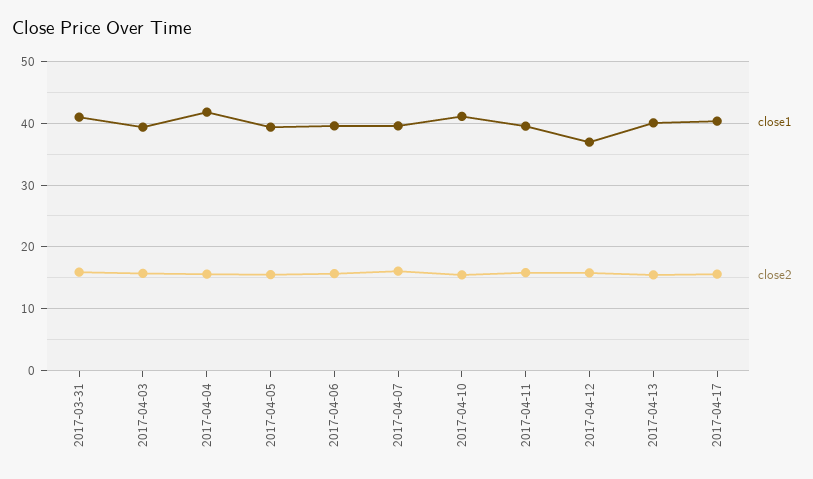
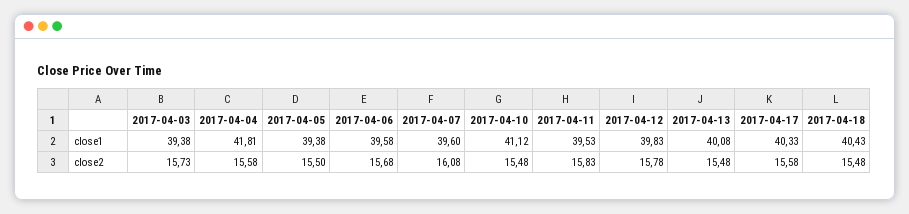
close1, 2017-03-31: 41 -> none
close2, 2017-03-31: 16 -> none
close1, 2017-04-12: 37 -> 39.83
close1, 2017-04-18: none -> 40.43
close2, 2017-04-18: none -> 15.48

